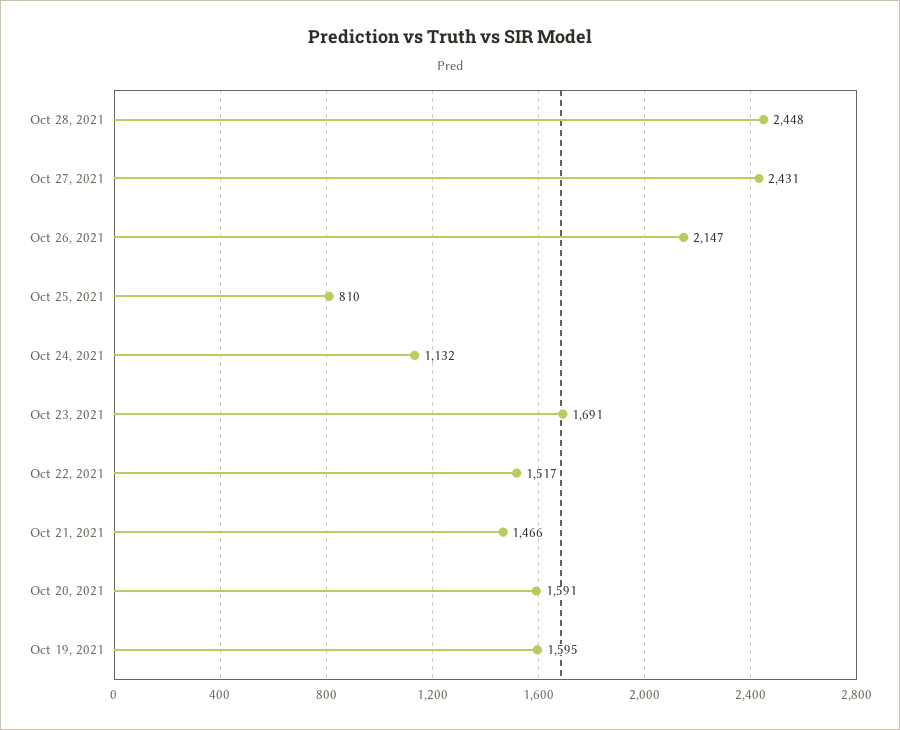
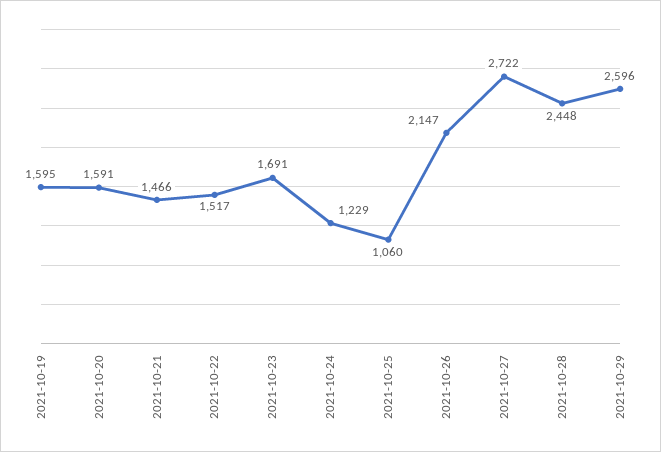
Oct 27, 2021: 2431 -> 2722
Oct 25, 2021: 810 -> 1060
Oct 24, 2021: 1132 -> 1229
2021-10-29: none -> 2596

